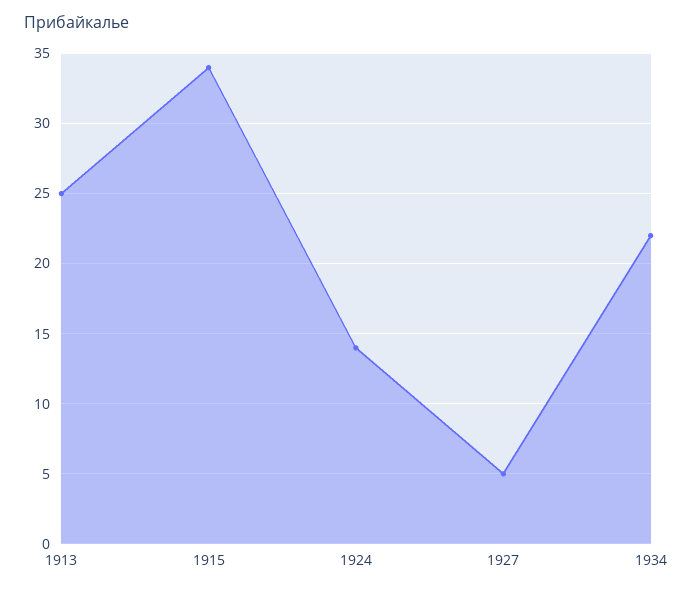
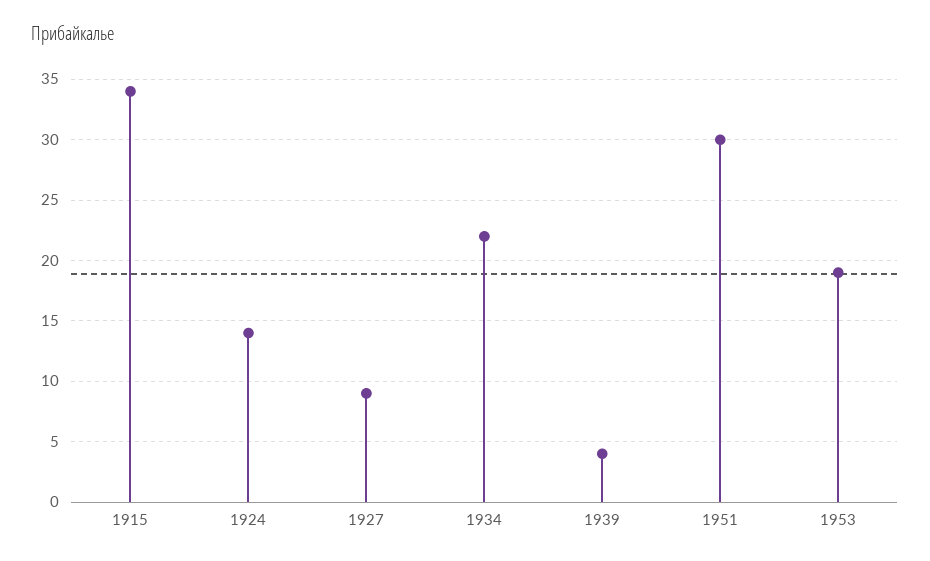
1913: 25 -> none
1927: 5 -> 9
1939: none -> 4
1951: none -> 30
1953: none -> 19

